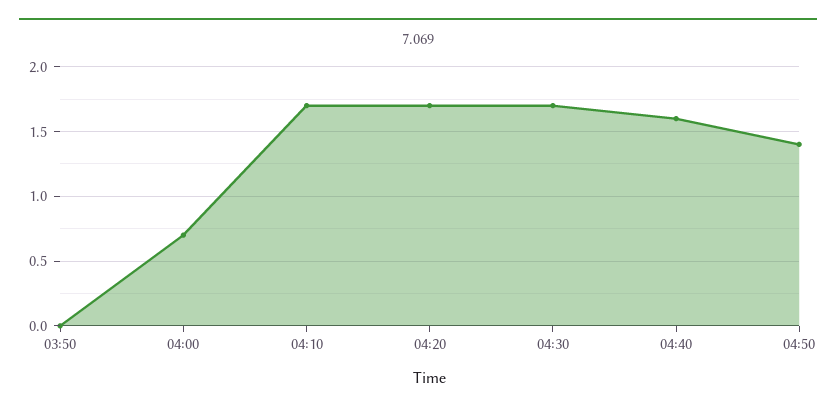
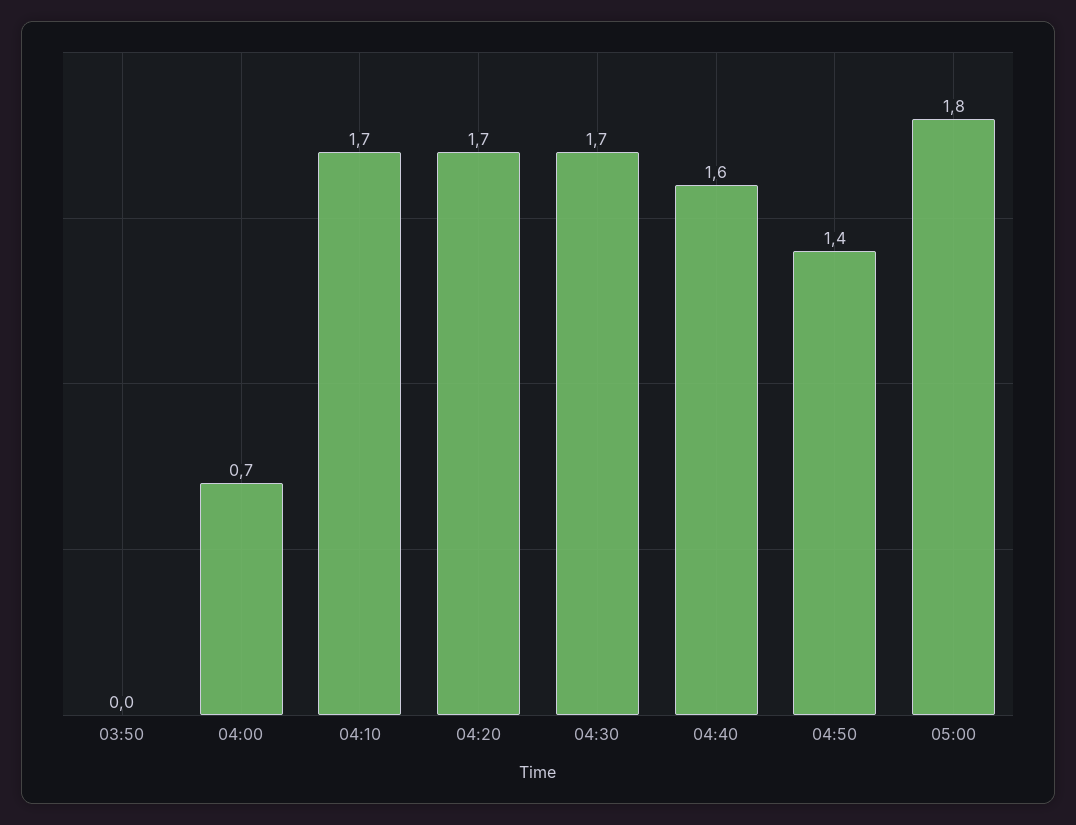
05:00: none -> 1.8

